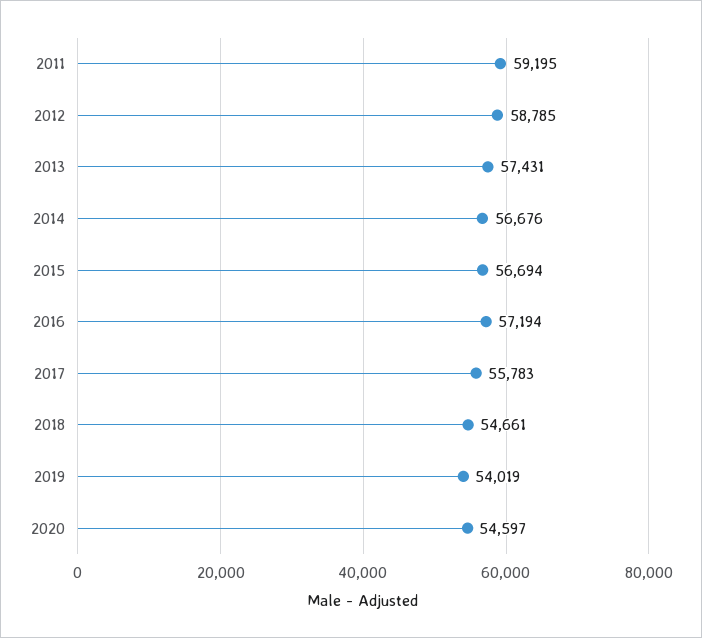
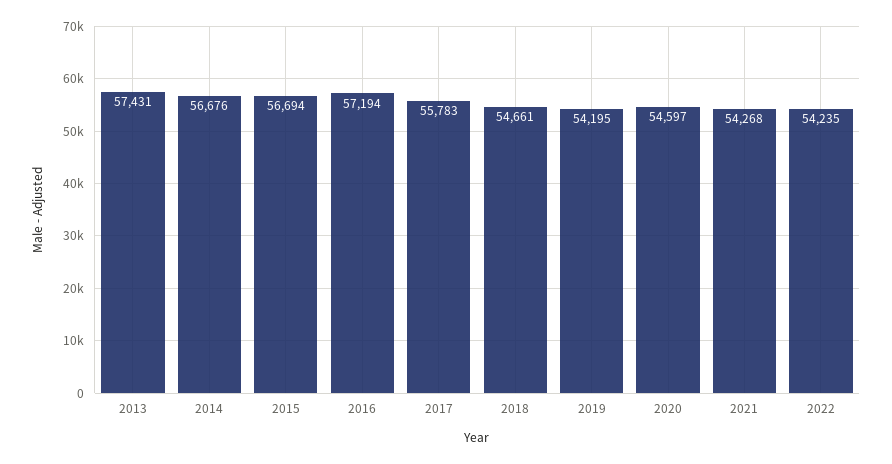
2011: 59195 -> none
2012: 58785 -> none
2019: 54019 -> 54195
2021: none -> 54268
2022: none -> 54235

